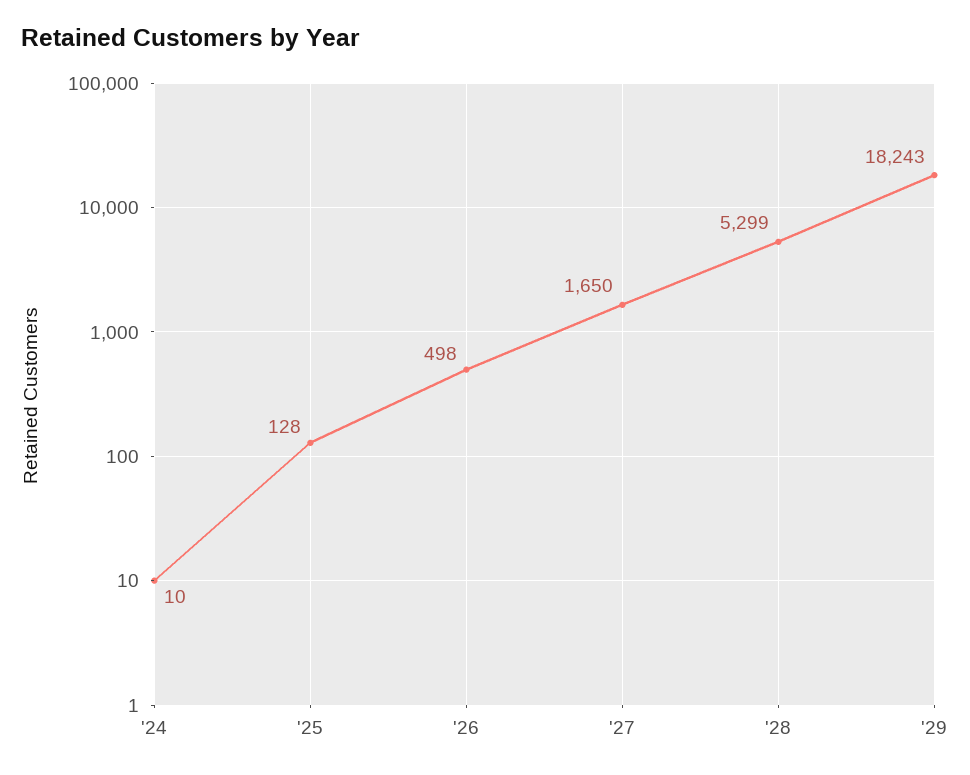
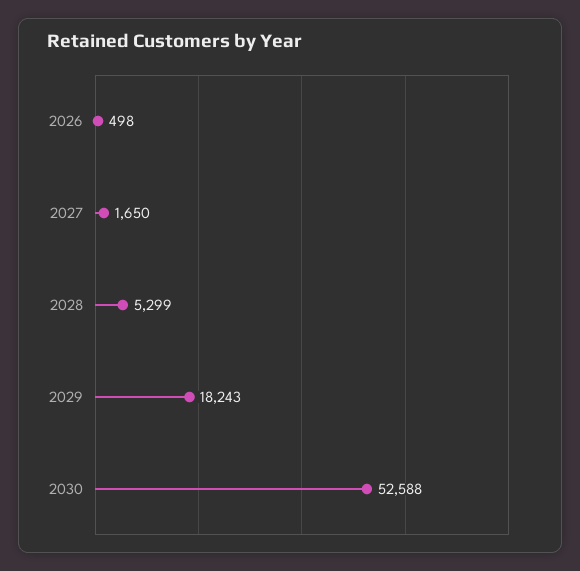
'24: 10 -> none
'25: 128 -> none
2030: none -> 52588

